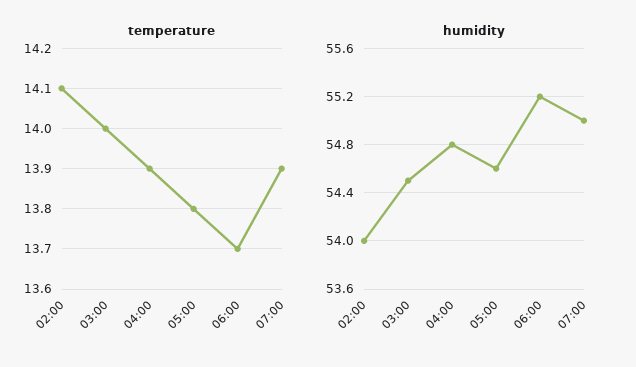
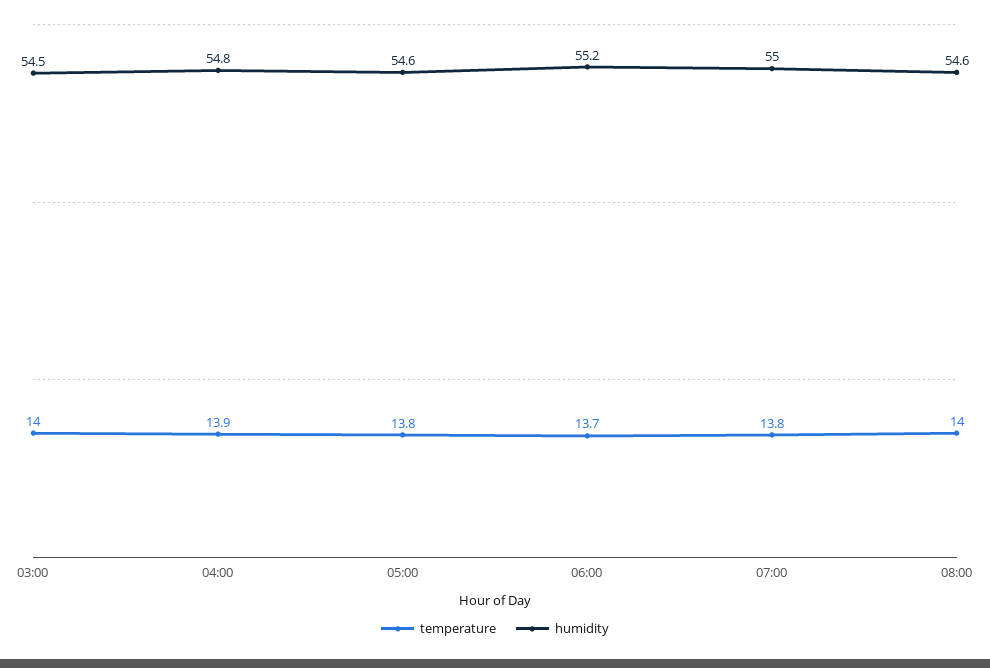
temperature, 02:00: 14.1 -> none
temperature, 07:00: 13.9 -> 13.8
humidity, 02:00: 54 -> none
temperature, 08:00: none -> 14
humidity, 08:00: none -> 54.6

